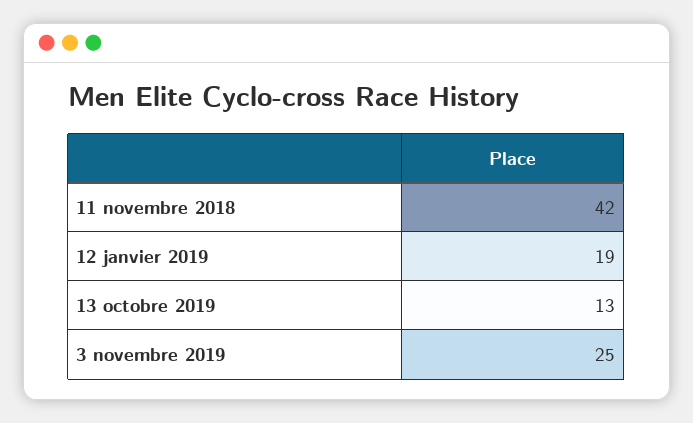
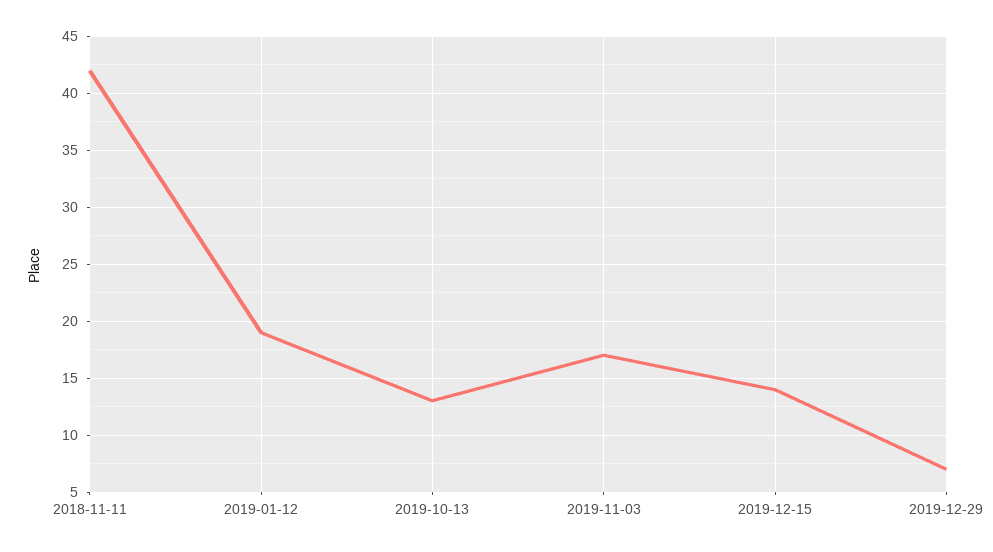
3 novembre 2019: 25 -> 17
2019-12-15: none -> 14
2019-12-29: none -> 7

